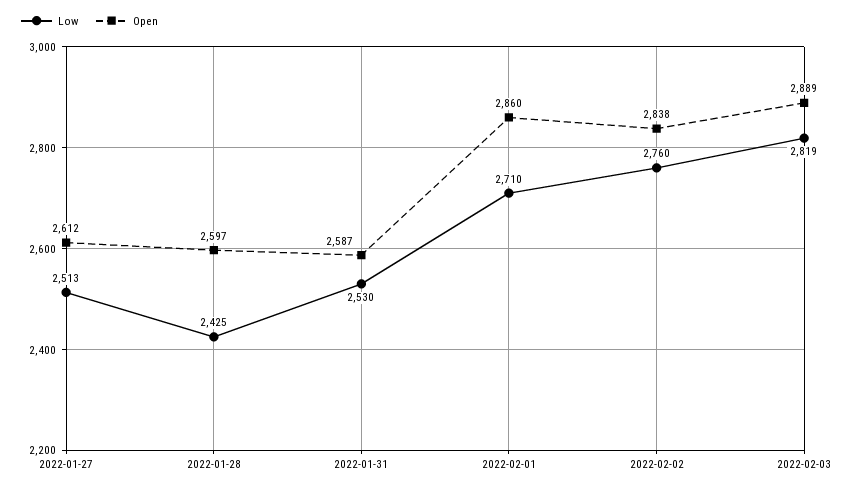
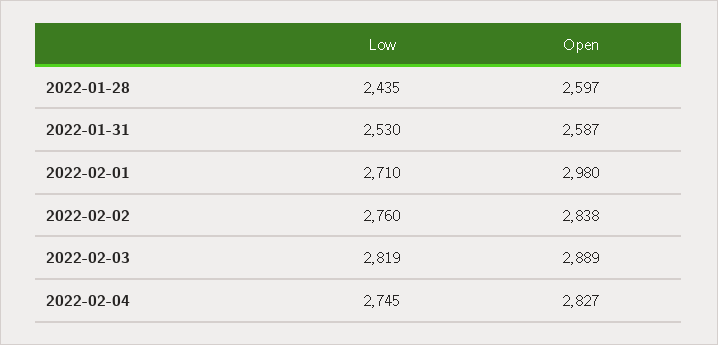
Low, 2022-01-27: 2513 -> none
Open, 2022-01-27: 2612 -> none
Low, 2022-01-28: 2425 -> 2435
Open, 2022-02-01: 2860 -> 2980
Low, 2022-02-04: none -> 2745
Open, 2022-02-04: none -> 2827

